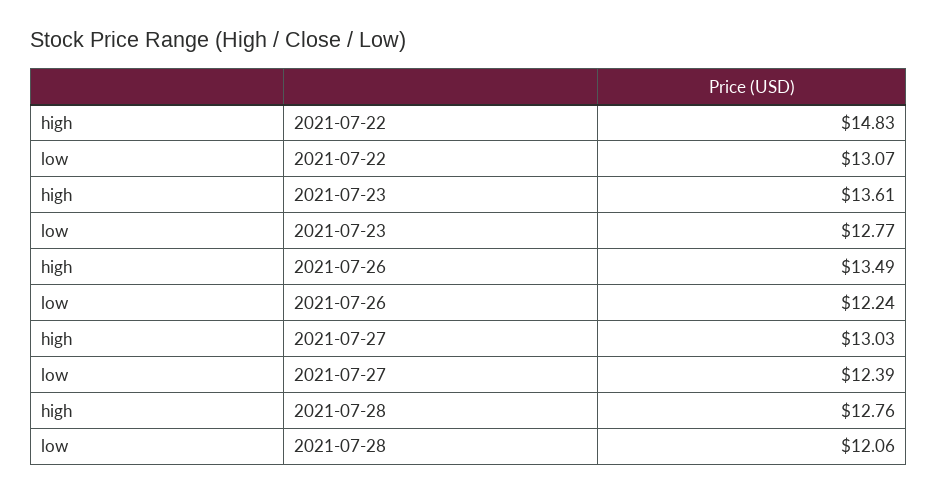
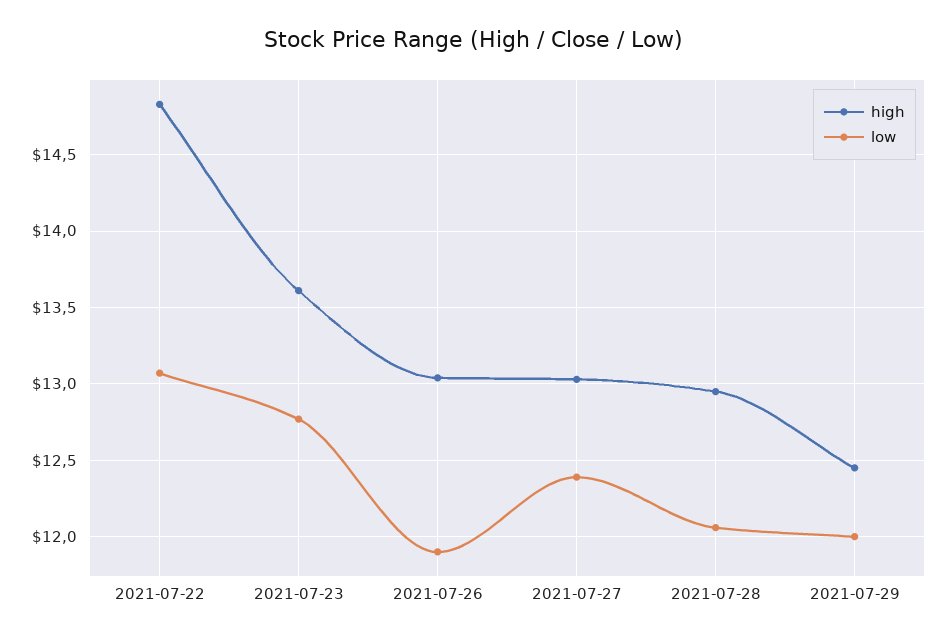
high, 2021-07-26: 13.49 -> 13.05
low, 2021-07-26: 12.24 -> 11.9
high, 2021-07-28: 12.76 -> 12.95
high, 2021-07-29: none -> 12.45
low, 2021-07-29: none -> 12

